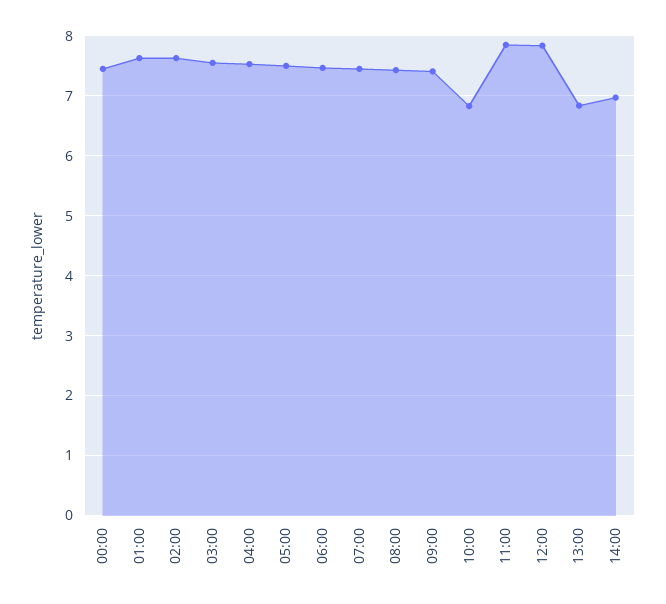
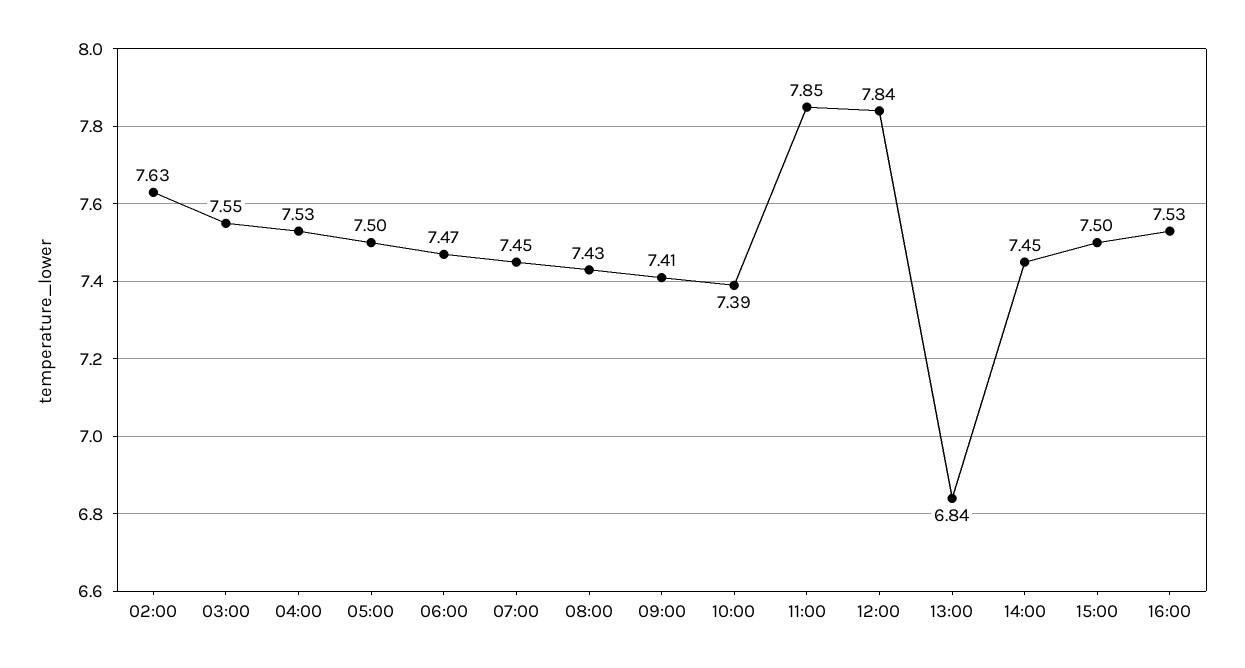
00:00: 7.4 -> none
01:00: 7.6 -> none
10:00: 6.8 -> 7.39
14:00: 7 -> 7.45
15:00: none -> 7.5
16:00: none -> 7.53

